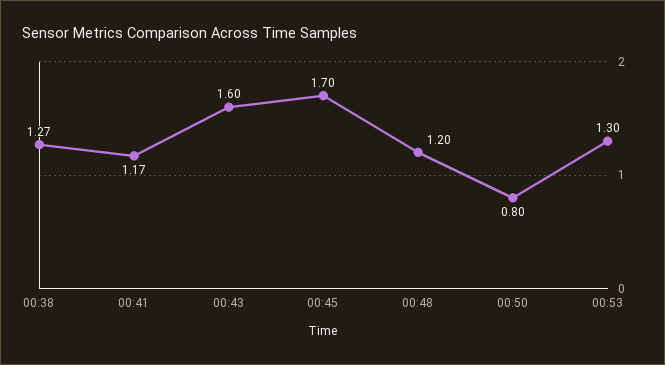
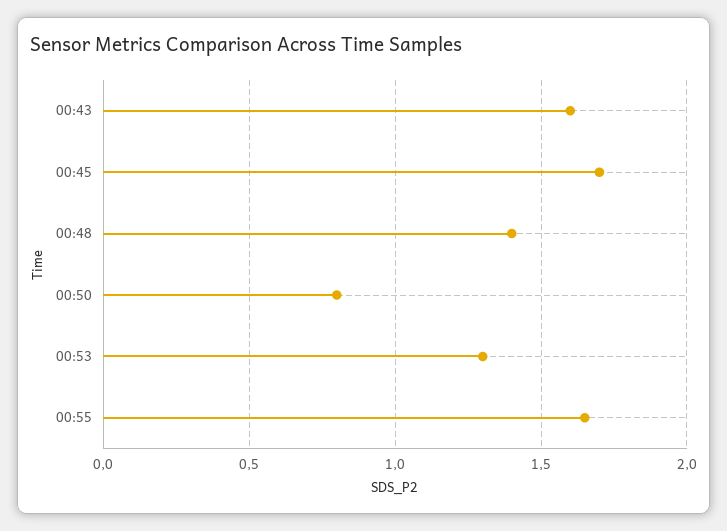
00:38: 1.27 -> none
00:41: 1.17 -> none
00:48: 1.2 -> 1.4
00:55: none -> 1.65

